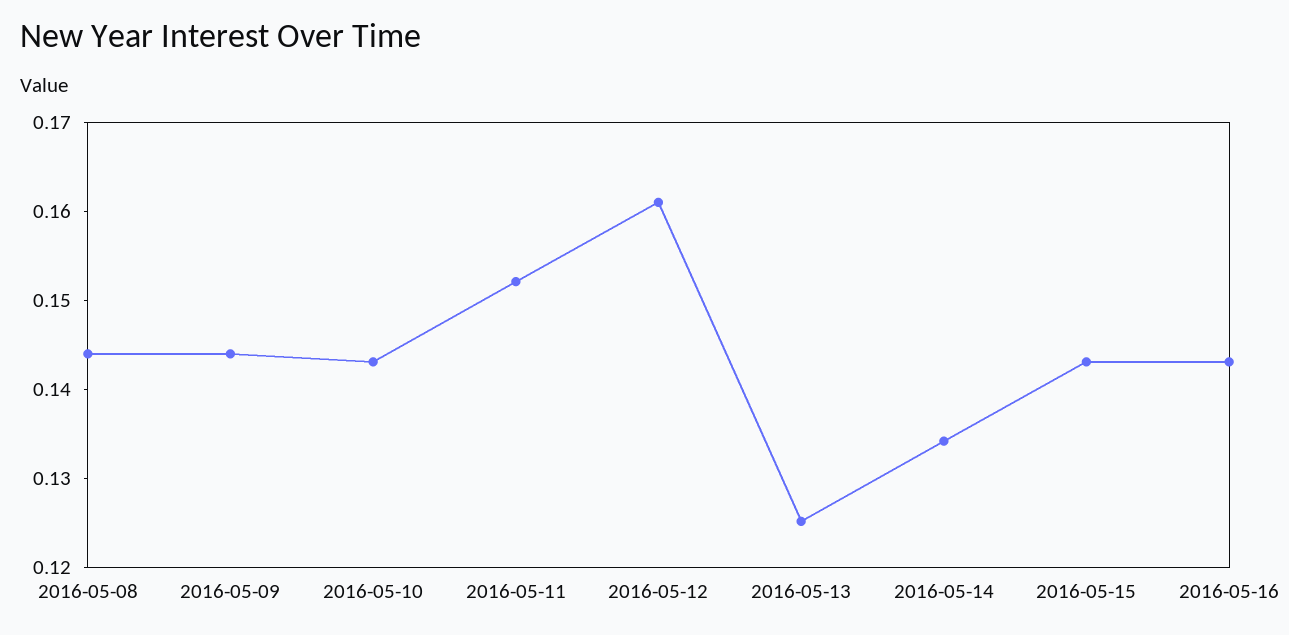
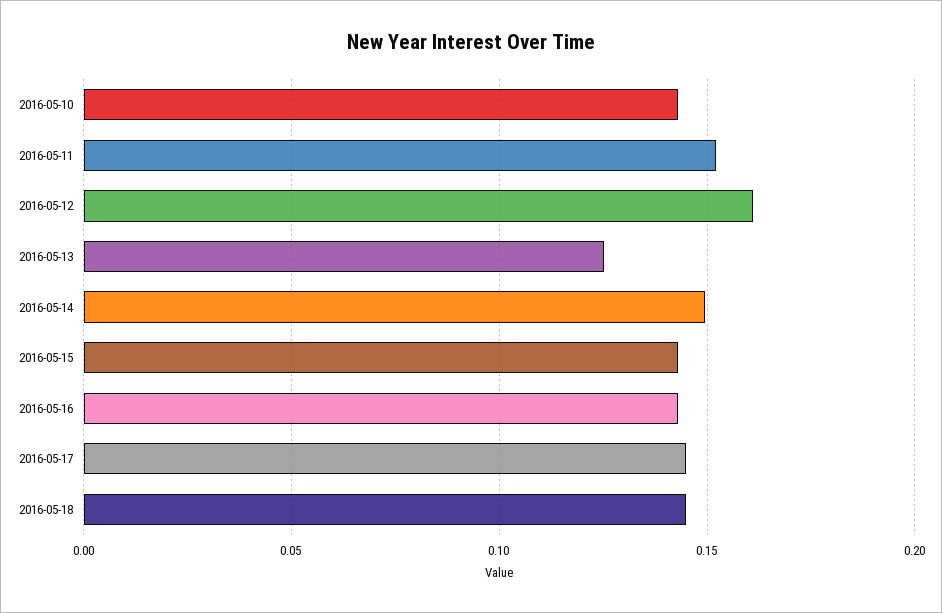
2016-05-08: 0.144 -> none
2016-05-09: 0.144 -> none
2016-05-14: 0.134 -> 0.15
2016-05-17: none -> 0.145
2016-05-18: none -> 0.145

